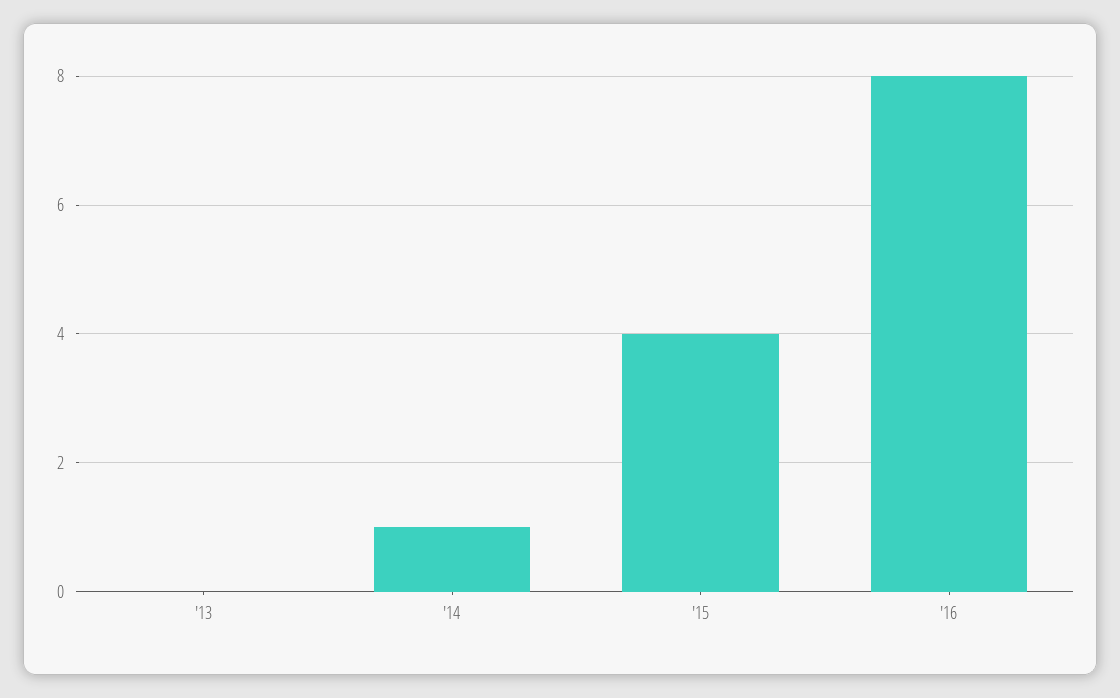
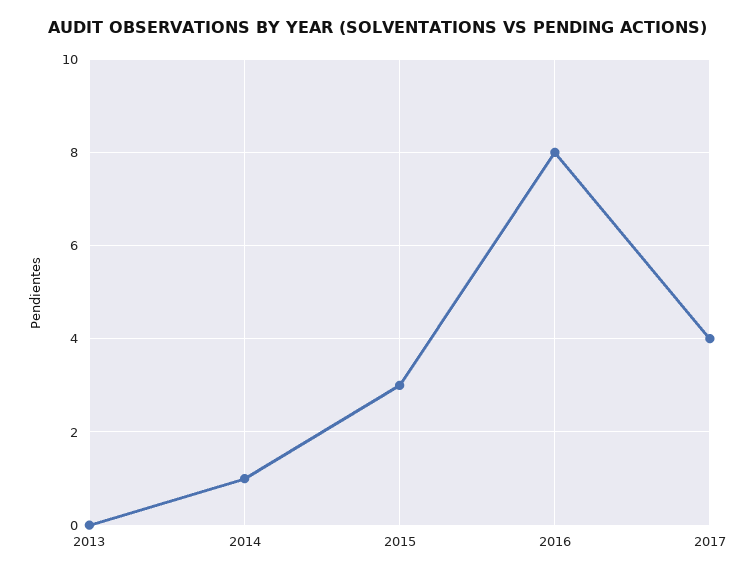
'15: 4 -> 3
2017: none -> 4

